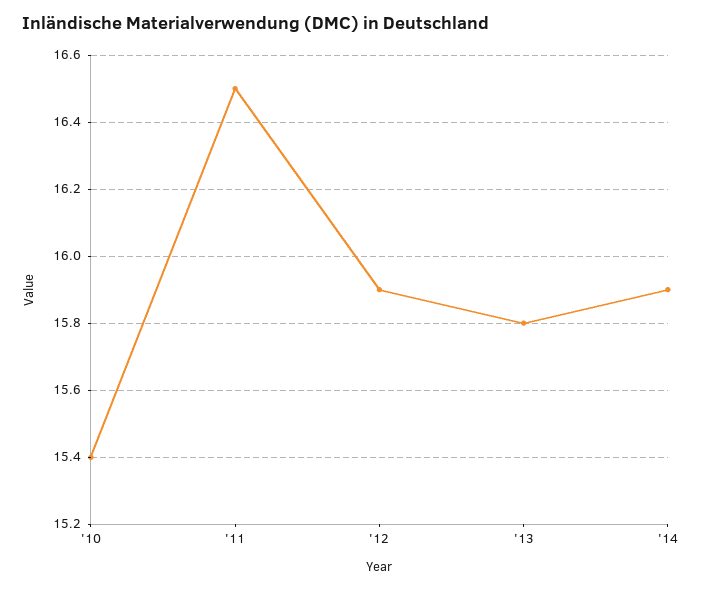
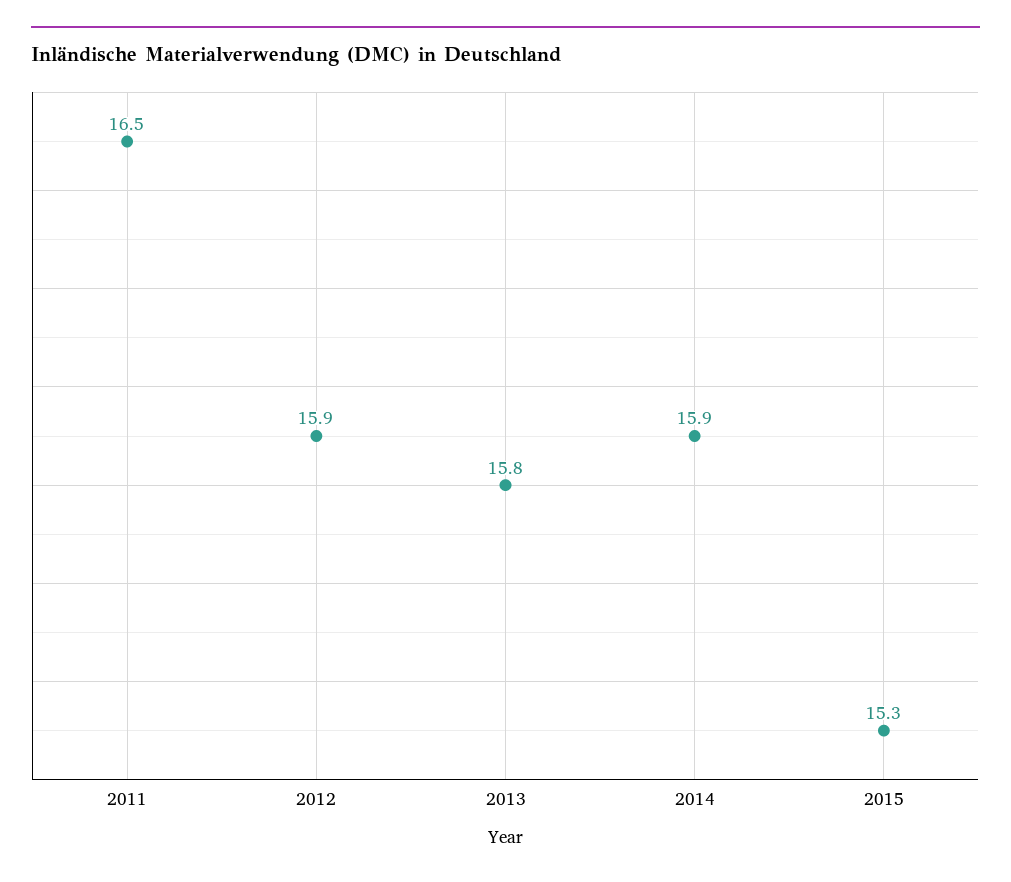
'10: 15.4 -> none
2015: none -> 15.3

